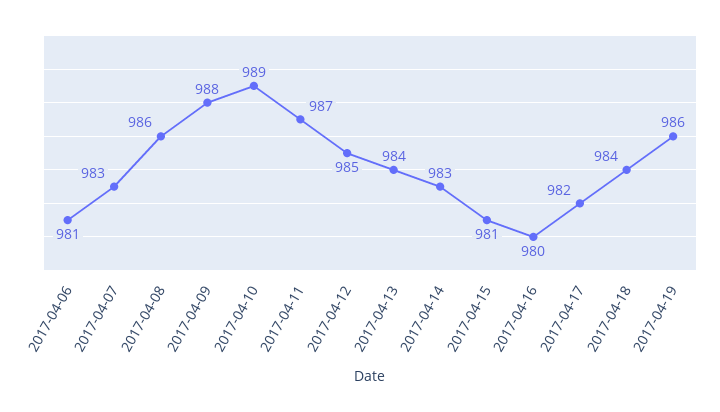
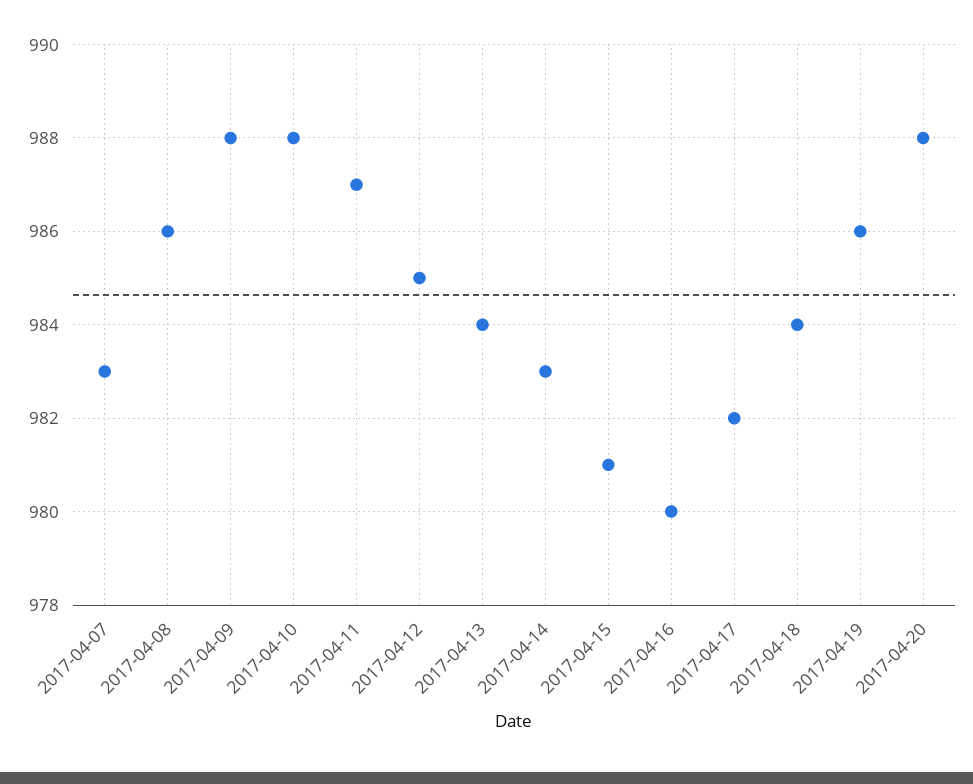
2017-04-06: 981 -> none
2017-04-10: 989 -> 988
2017-04-20: none -> 988

